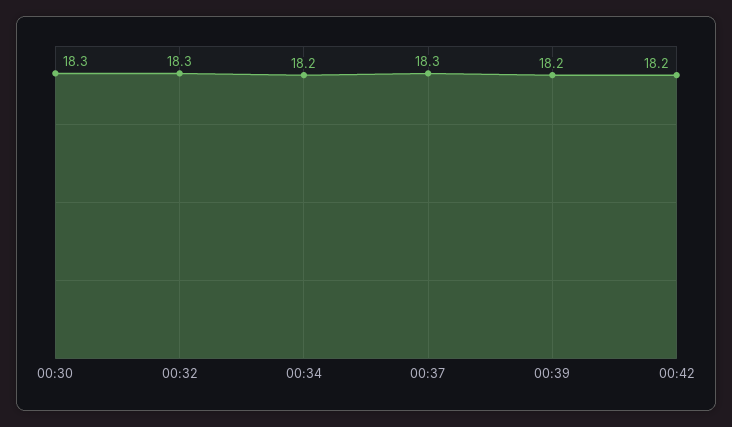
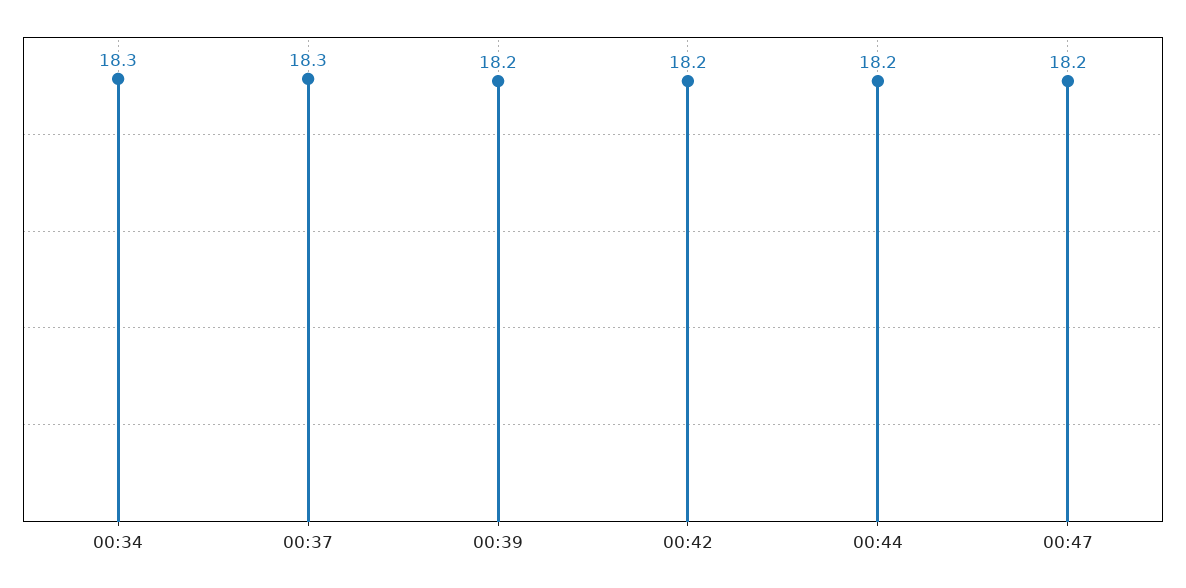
00:30: 18.3 -> none
00:32: 18.3 -> none
00:34: 18.2 -> 18.3
00:44: none -> 18.2
00:47: none -> 18.2

